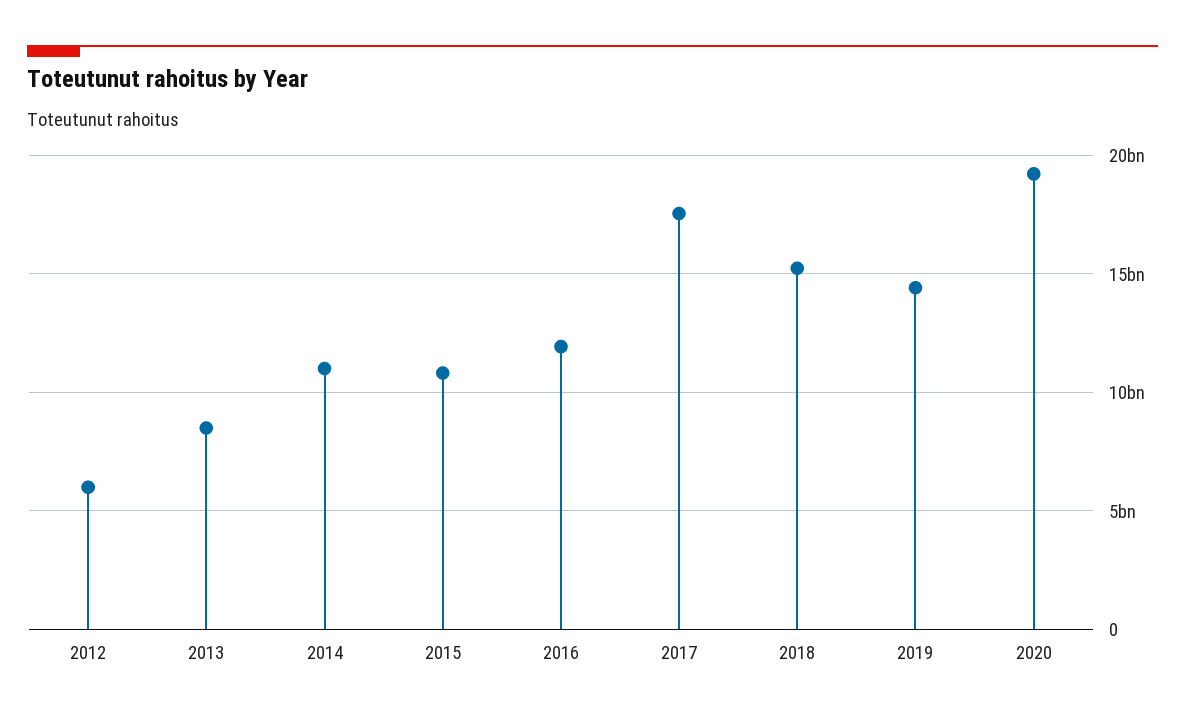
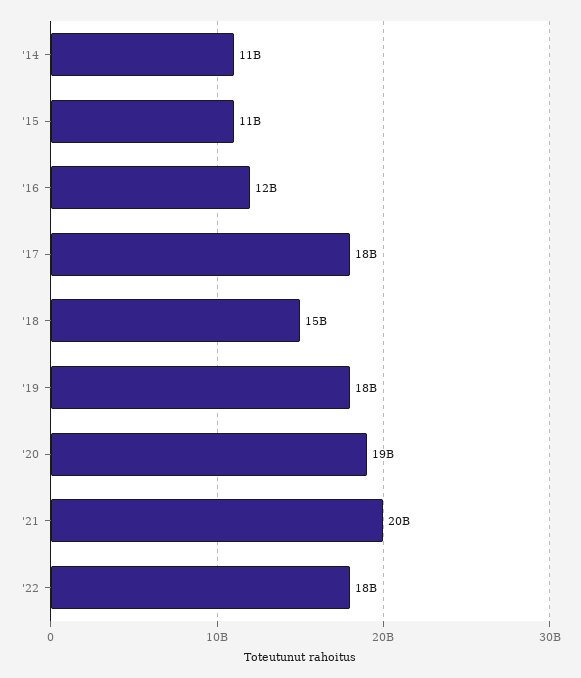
2012: 6000000000 -> none
2013: 8500000000 -> none
2019: 14500000000 -> 18000000000
'21: none -> 20000000000
'22: none -> 18000000000

